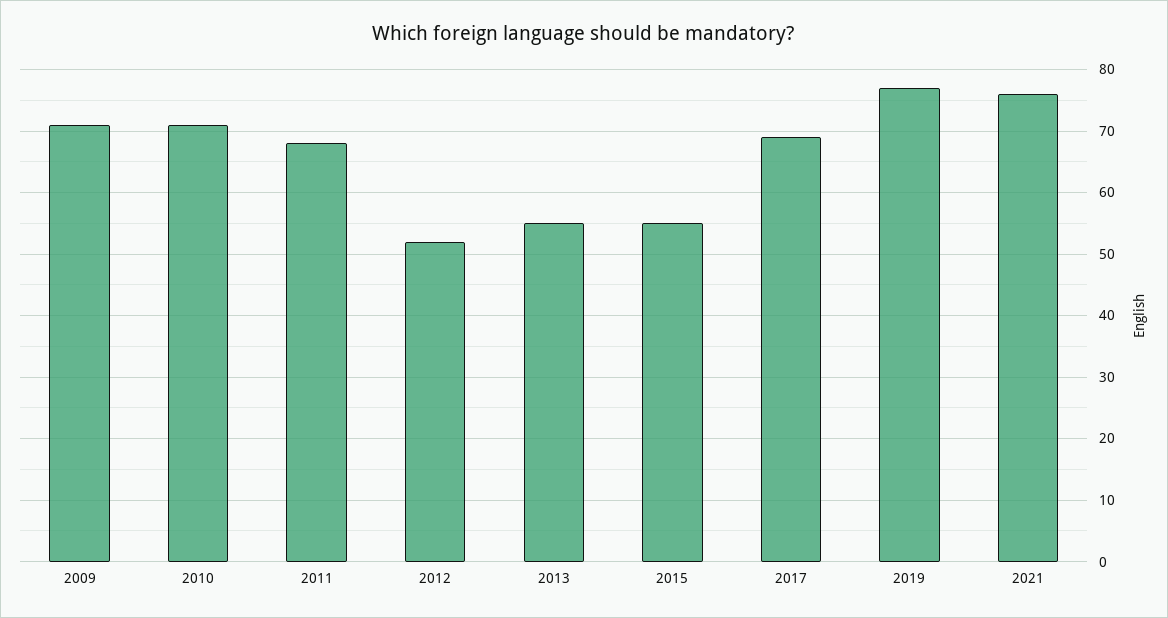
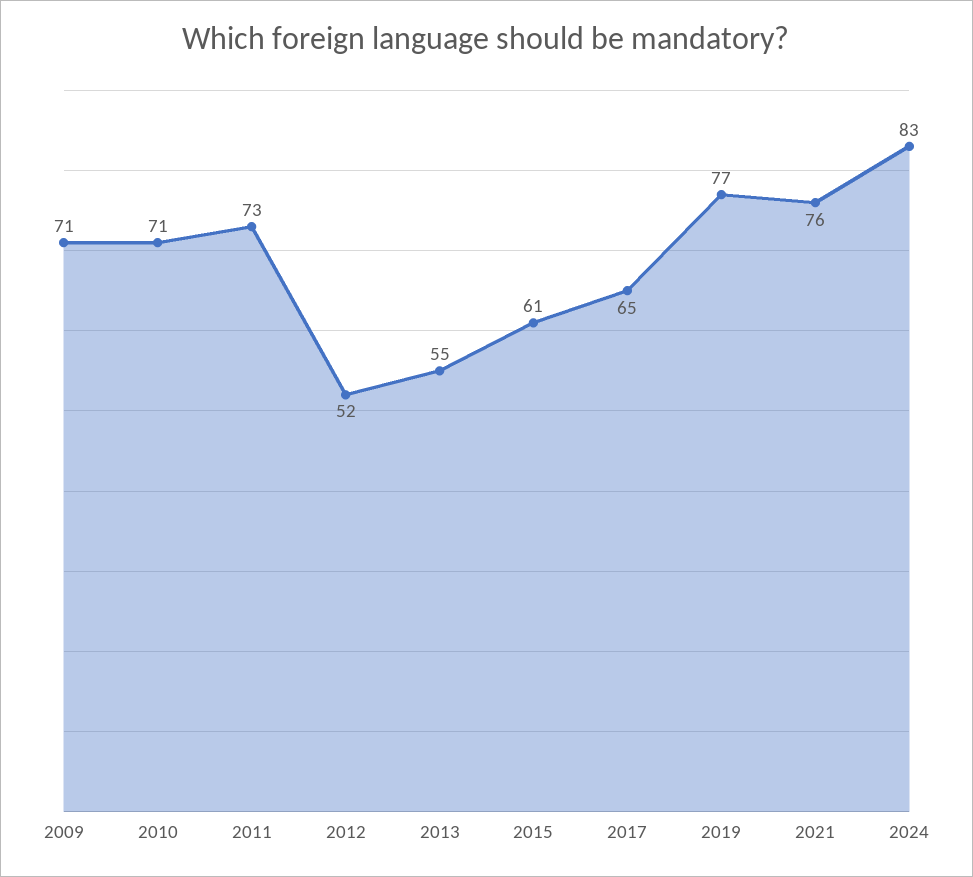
2011: 68 -> 73
2015: 55 -> 61
2017: 69 -> 65
2024: none -> 83

